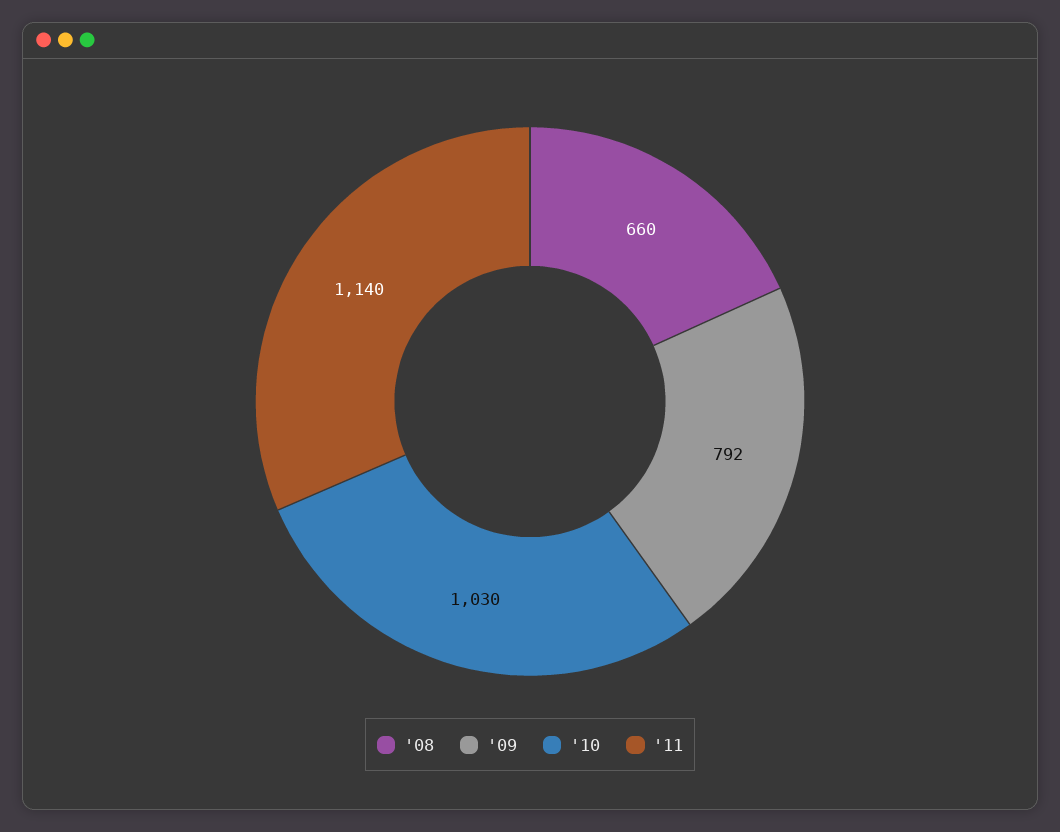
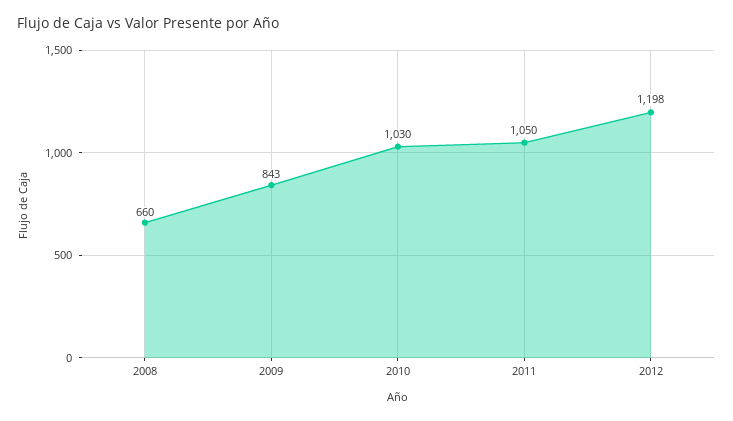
'09: 792 -> 843
'11: 1140 -> 1050
2012: none -> 1198

